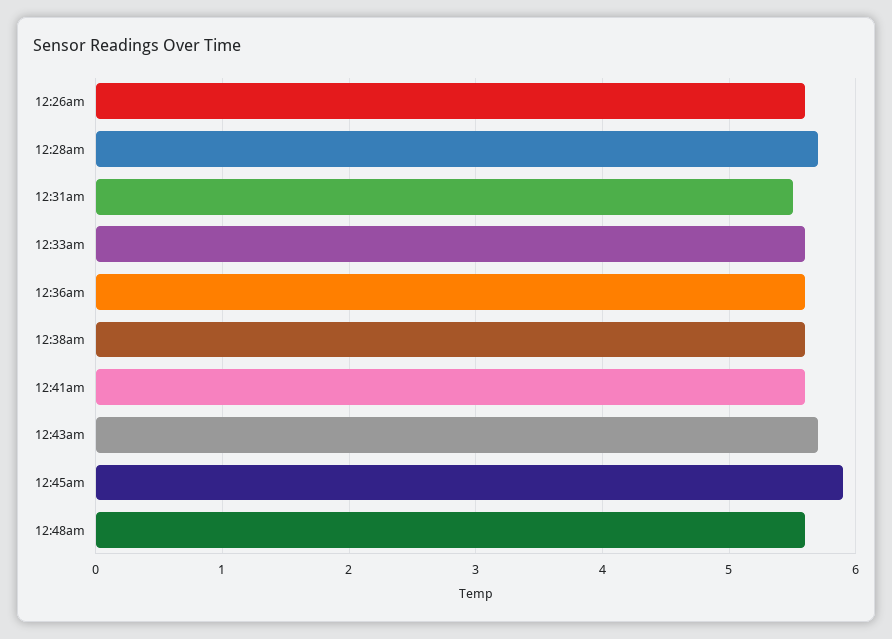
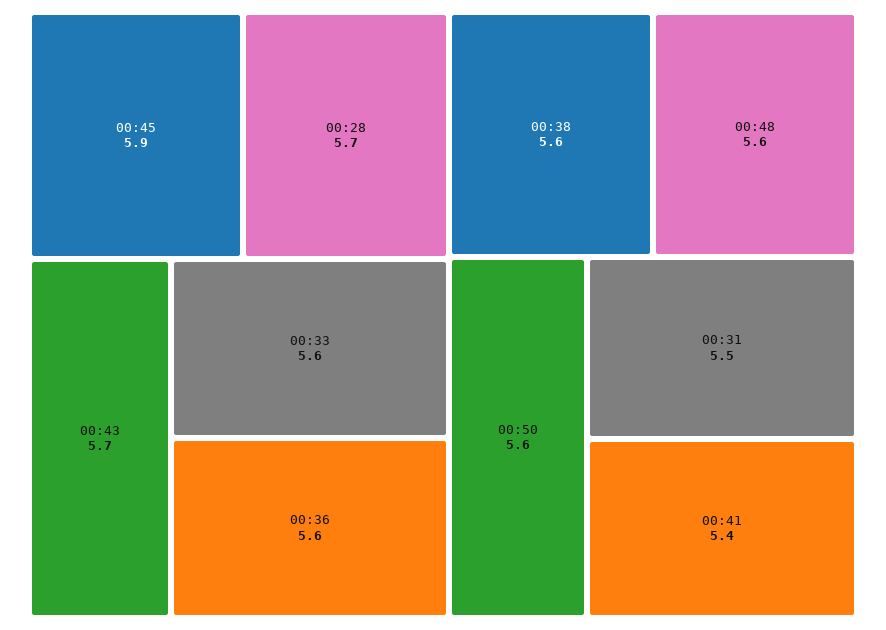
12:26am: 5.6 -> none
12:41am: 5.6 -> 5.4
00:50: none -> 5.6

